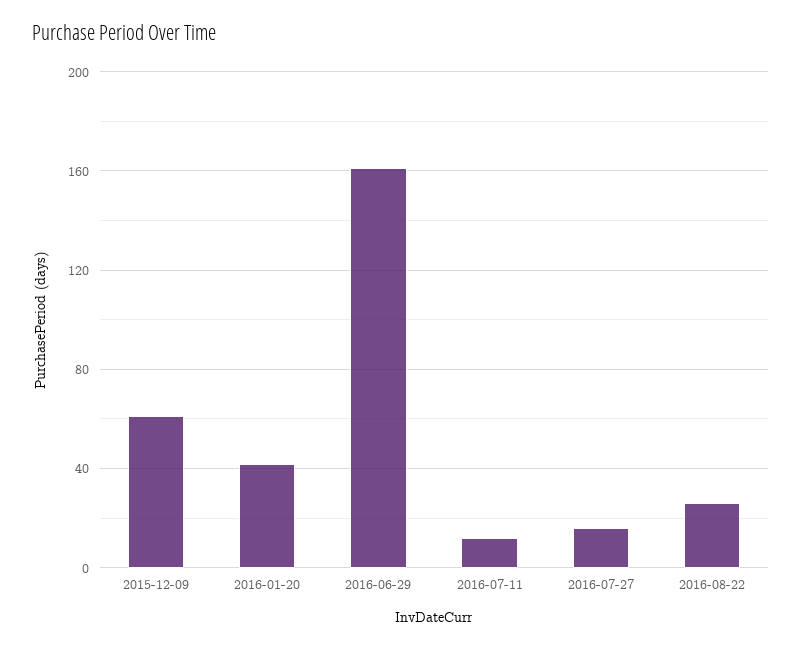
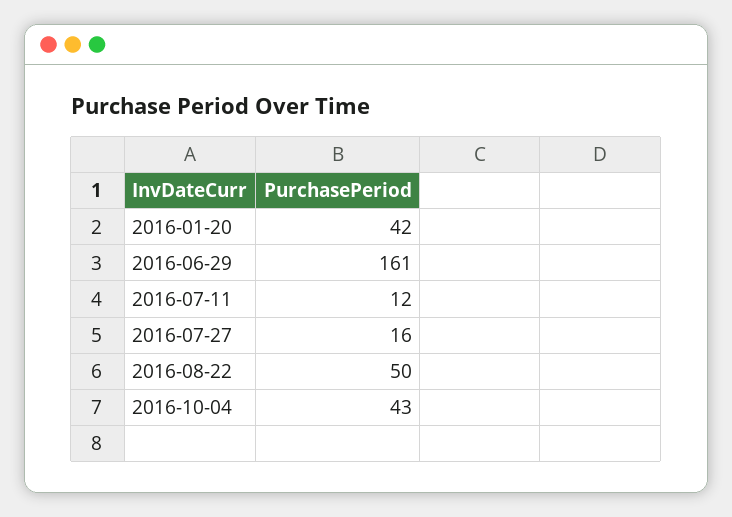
2015-12-09: 60 -> none
2016-08-22: 25 -> 50
2016-10-04: none -> 43

